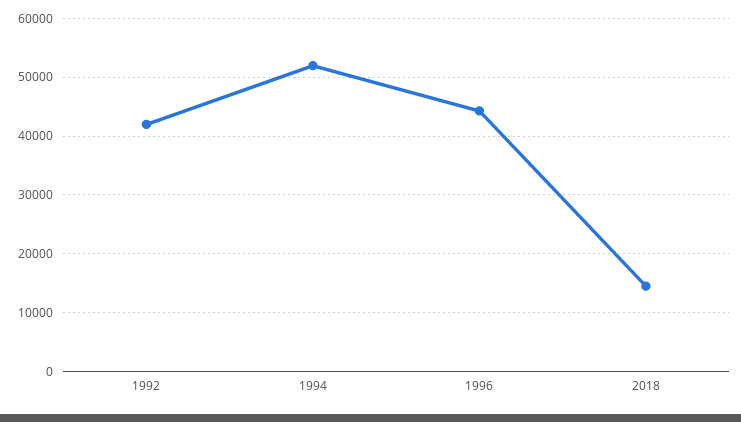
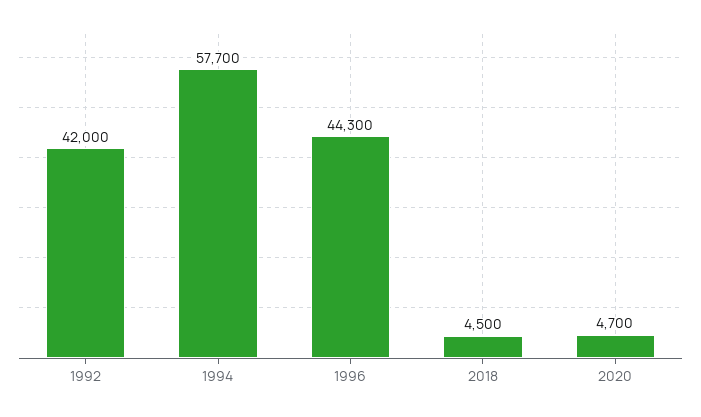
1994: 52000 -> 57700
2018: 14000 -> 4500
2020: none -> 4700

